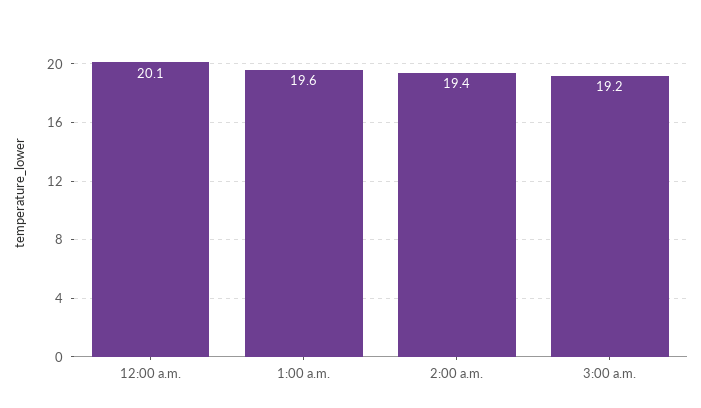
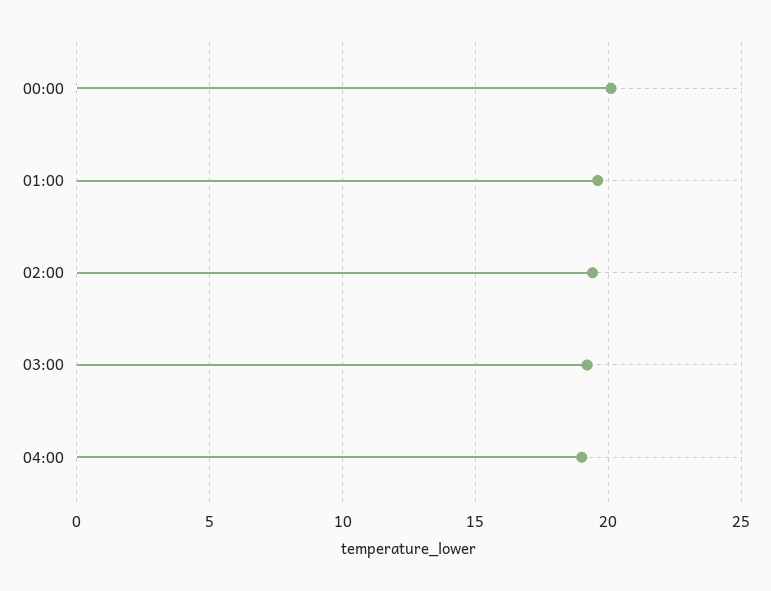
04:00: none -> 19

